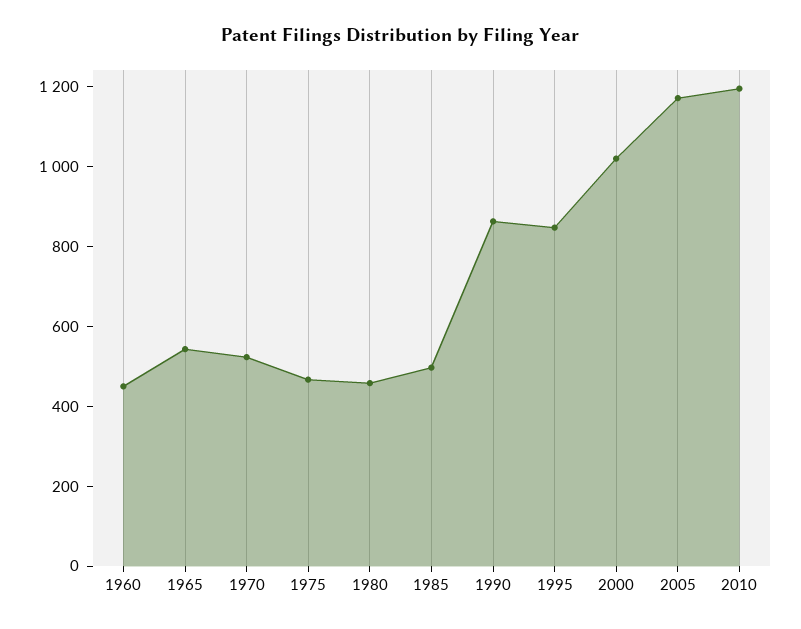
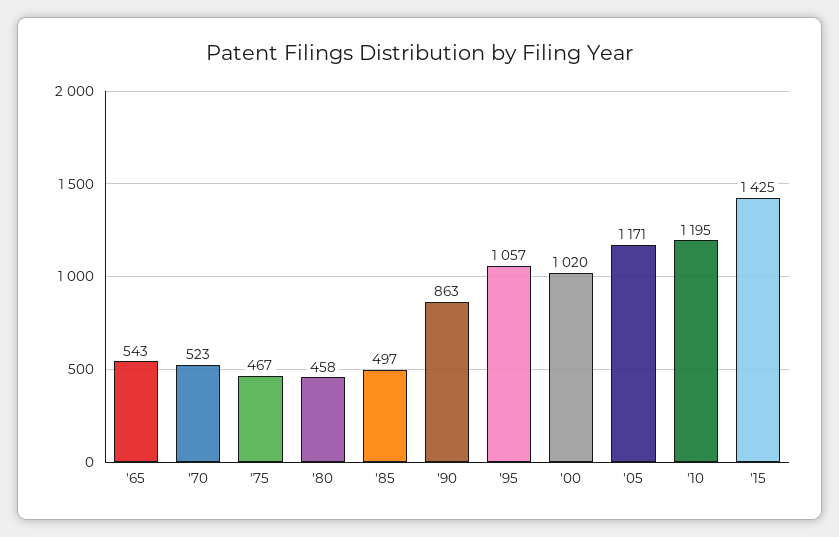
1960: 450 -> none
1995: 850 -> 1057
'15: none -> 1425

